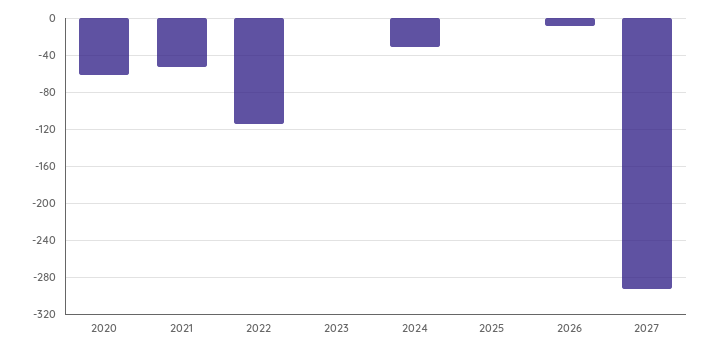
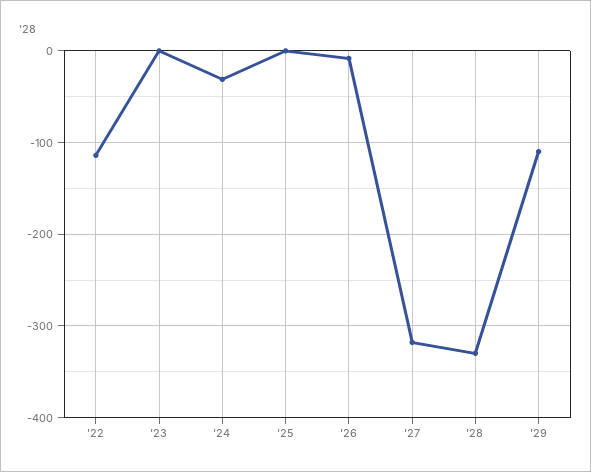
2020: -60 -> none
2021: -50 -> none
2027: -290 -> -320
'28: none -> -330
'29: none -> -110

